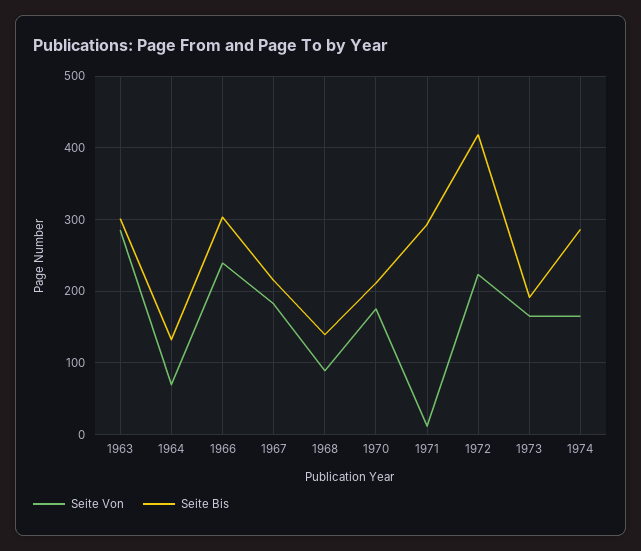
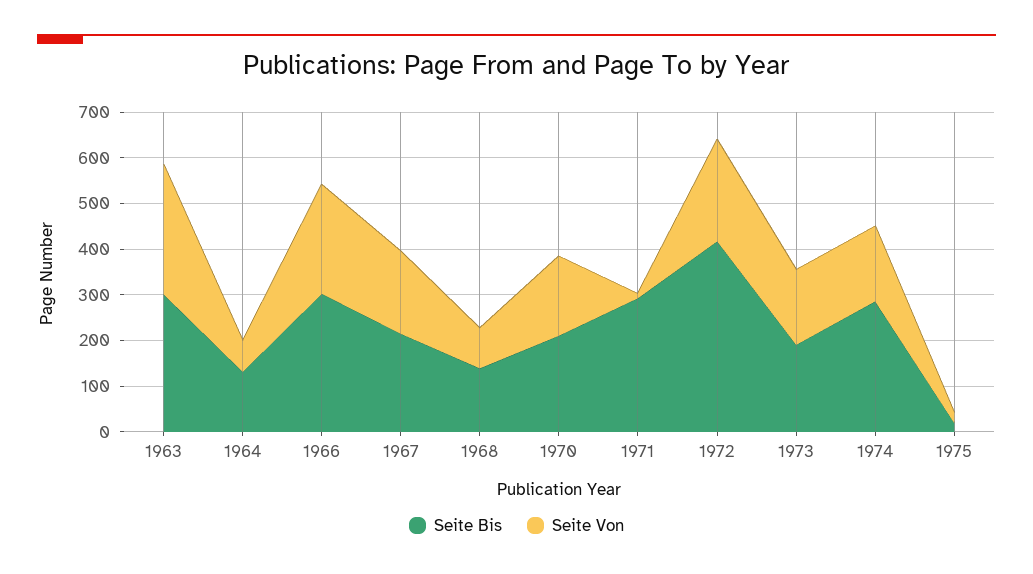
Seite Bis, 1975: none -> 20
Seite Von, 1975: none -> 20

